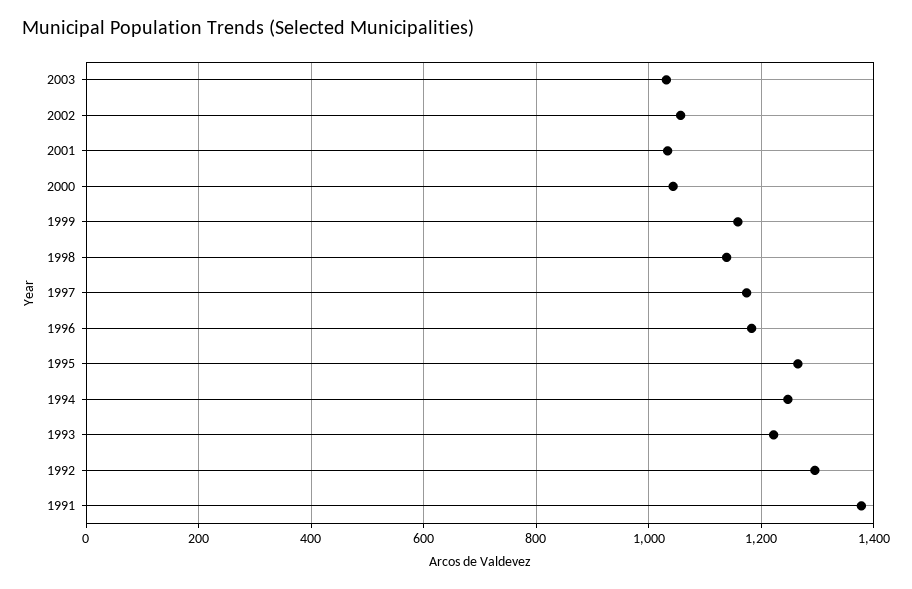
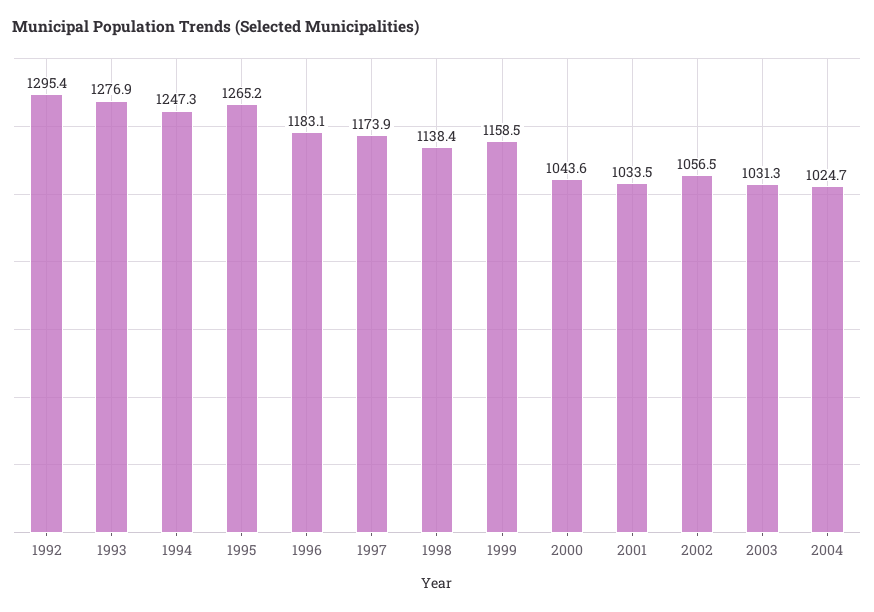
1993: 1220 -> 1276.9
1991: 1380 -> none
2004: none -> 1024.7

